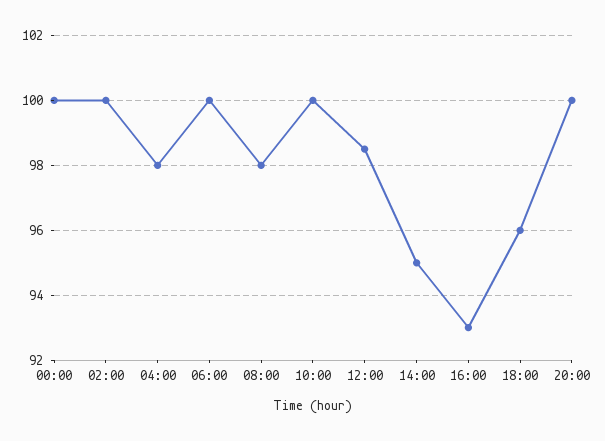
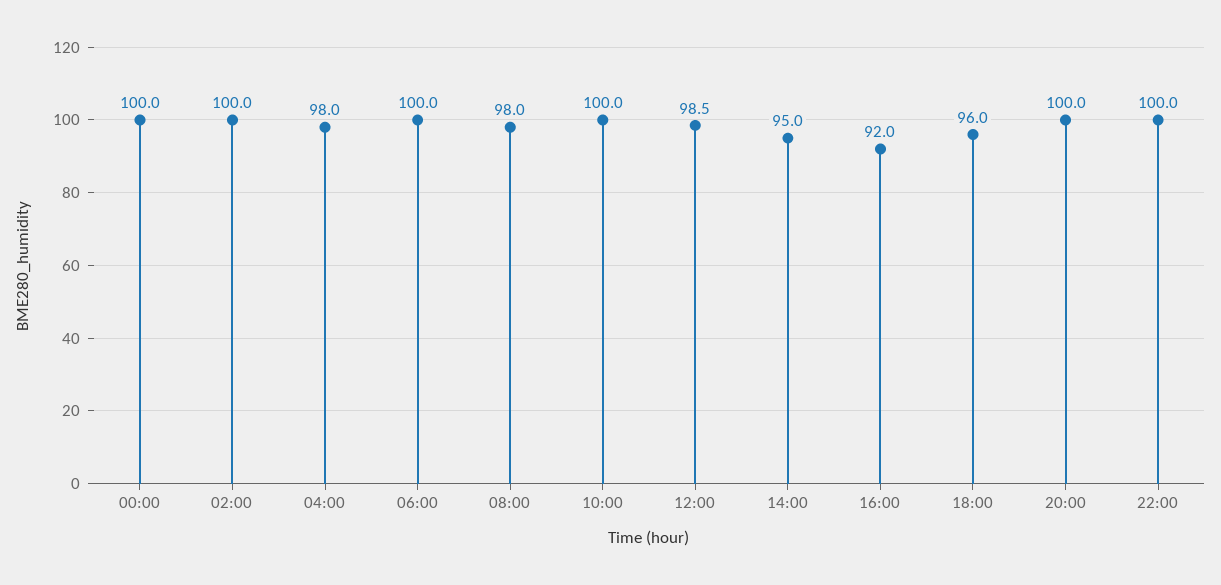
16:00: 93 -> 92
22:00: none -> 100

